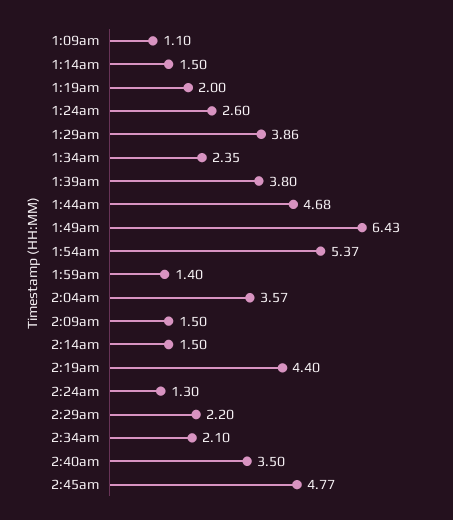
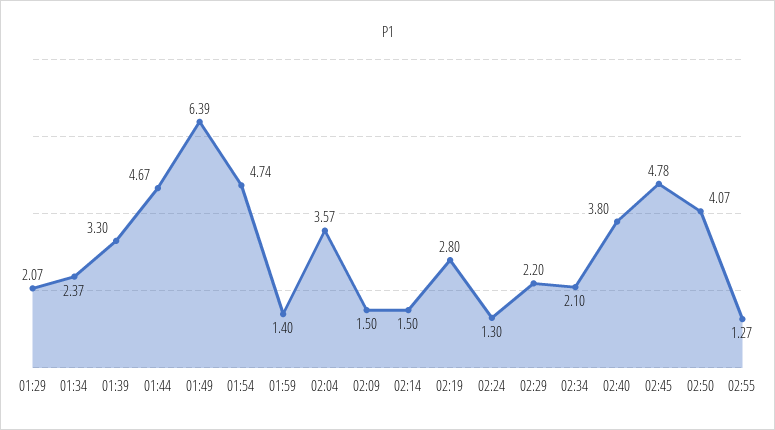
1:09am: 1.1 -> none
1:14am: 1.5 -> none
1:19am: 2 -> none
1:24am: 2.6 -> none
1:29am: 3.86 -> 2.07
1:34am: 2.35 -> 2.37
1:39am: 3.8 -> 3.3
1:44am: 4.68 -> 4.67
1:49am: 6.43 -> 6.39
1:54am: 5.37 -> 4.74
2:19am: 4.4 -> 2.8
2:40am: 3.5 -> 3.8
2:45am: 4.77 -> 4.78
02:50: none -> 4.07
02:55: none -> 1.27

